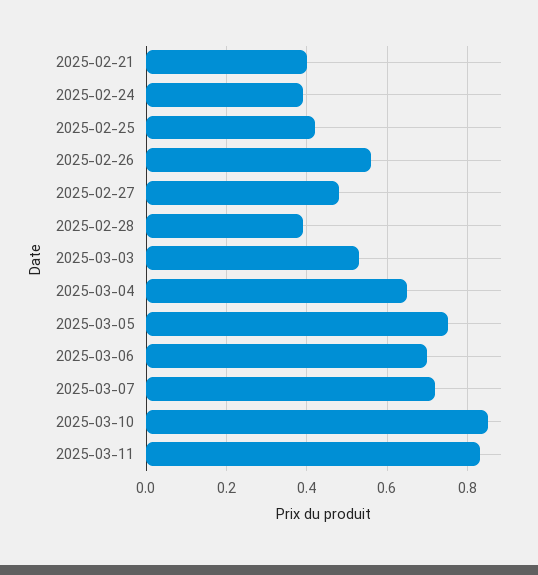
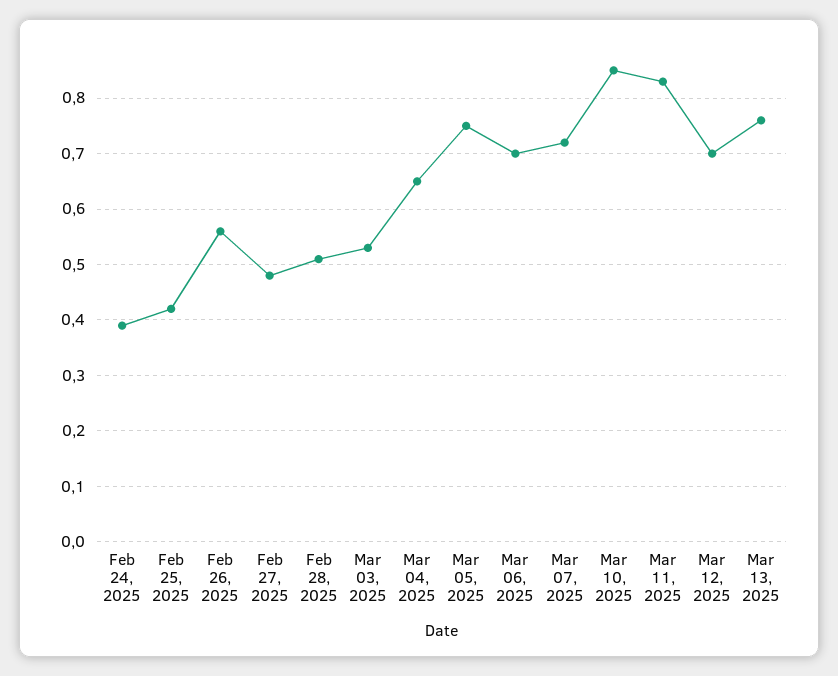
2025-02-21: 0.4 -> none
2025-02-28: 0.4 -> 0.5
Mar 12, 2025: none -> 0.7
Mar 13, 2025: none -> 0.75

